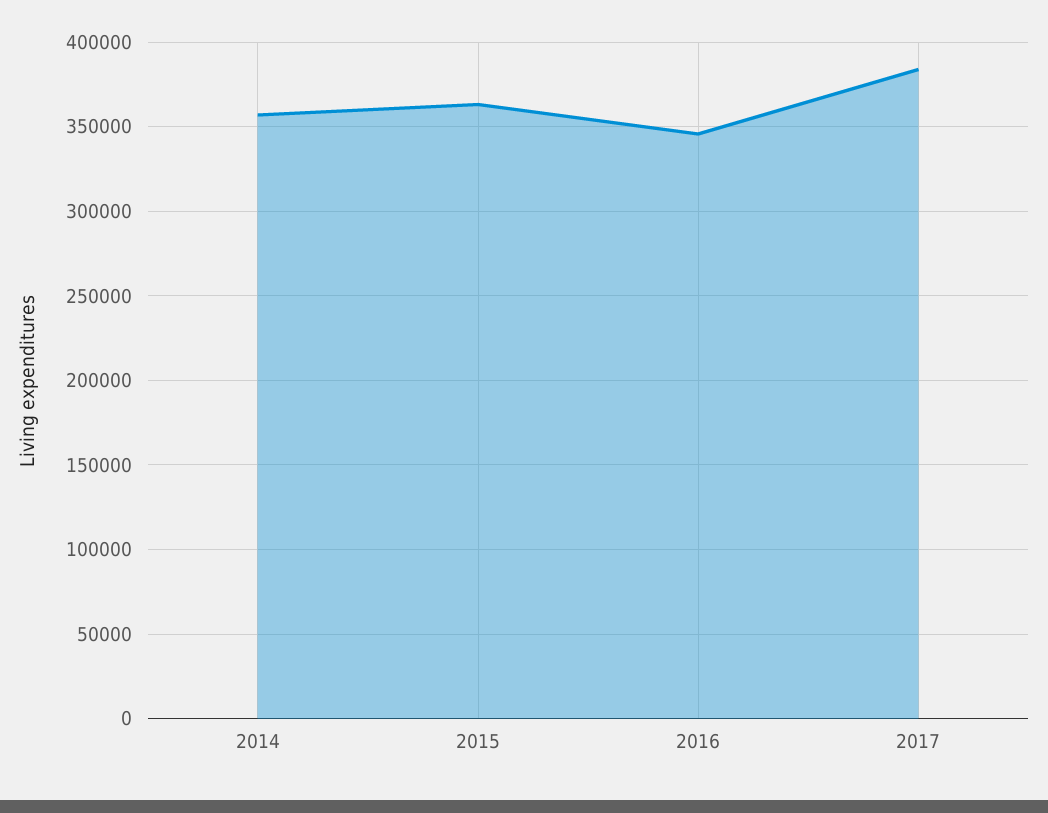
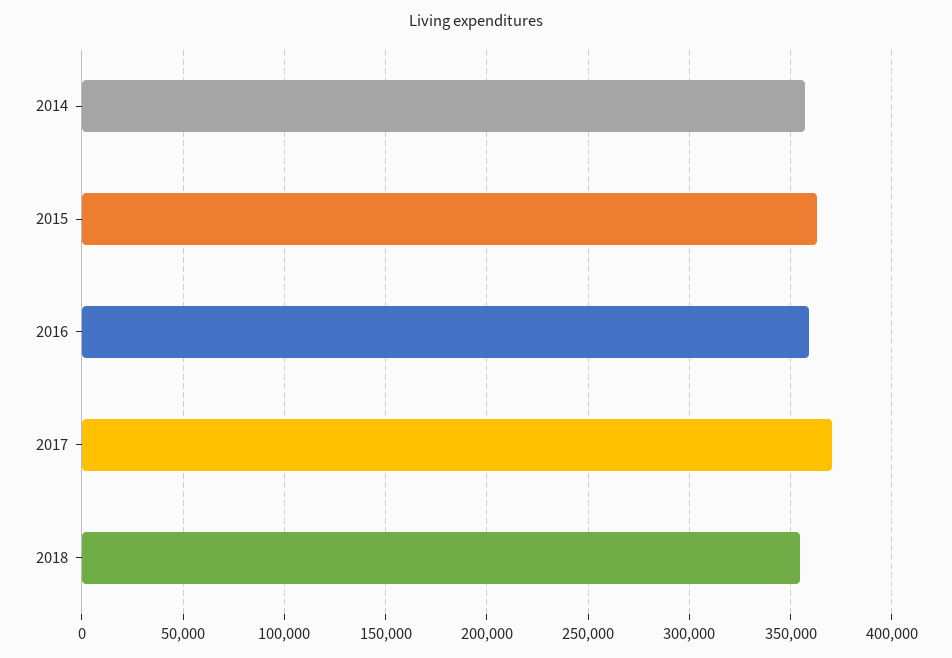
2016: 345000 -> 360000
2017: 385000 -> 370000
2018: none -> 355000

